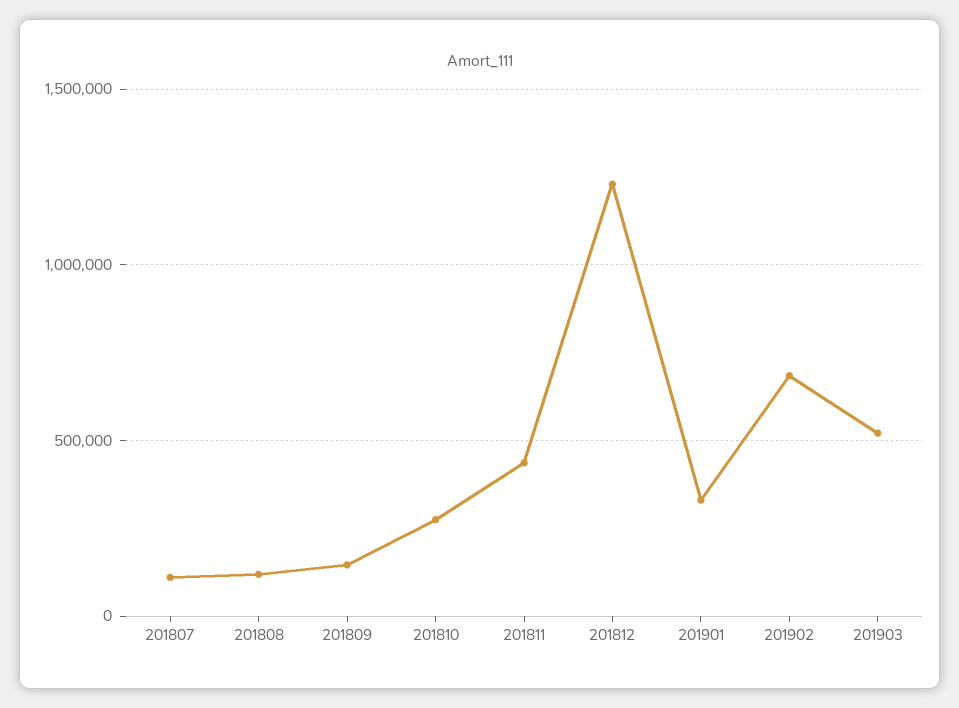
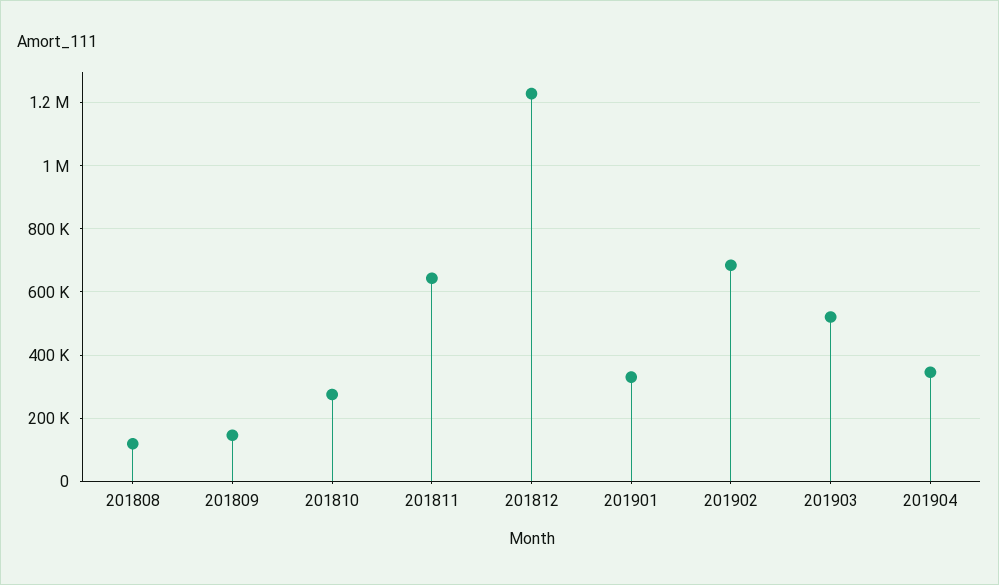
201807: 100000 -> none
201811: 450000 -> 640000
201904: none -> 340000

